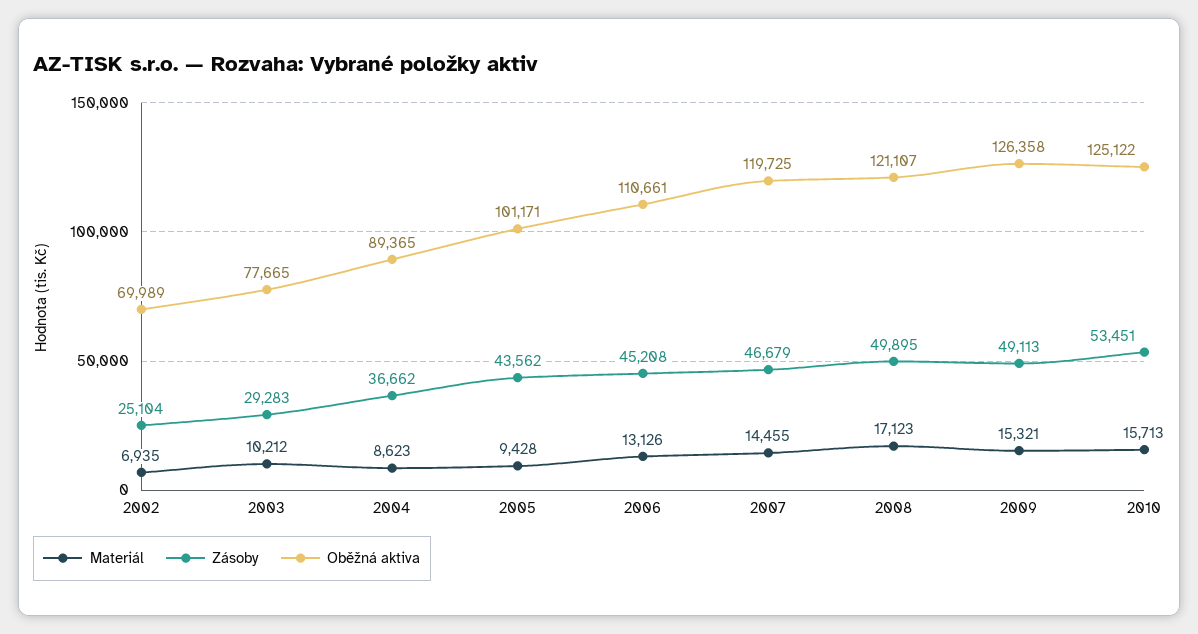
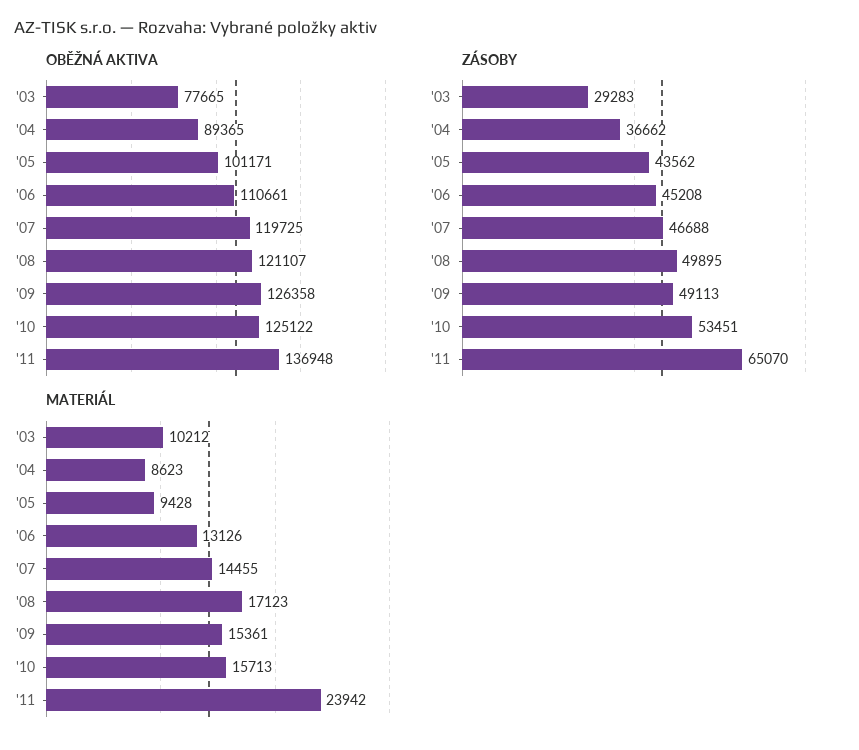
Materiál, 2002: 6935 -> none
Zásoby, 2002: 25104 -> none
Oběžná aktiva, 2002: 69989 -> none
Zásoby, 2007: 46679 -> 46688
Materiál, 2009: 15321 -> 15361
Oběžná aktiva, '11: none -> 136948
Zásoby, '11: none -> 65070
Materiál, '11: none -> 23942

